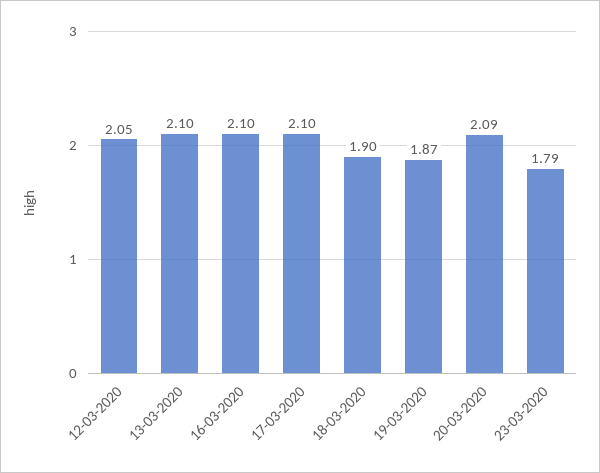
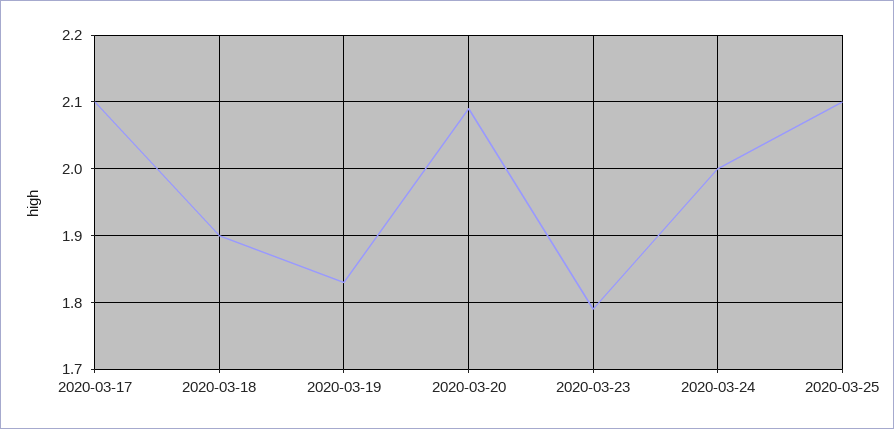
12-03-2020: 2.05 -> none
13-03-2020: 2.1 -> none
16-03-2020: 2.1 -> none
19-03-2020: 1.87 -> 1.83
2020-03-24: none -> 2
2020-03-25: none -> 2.1

